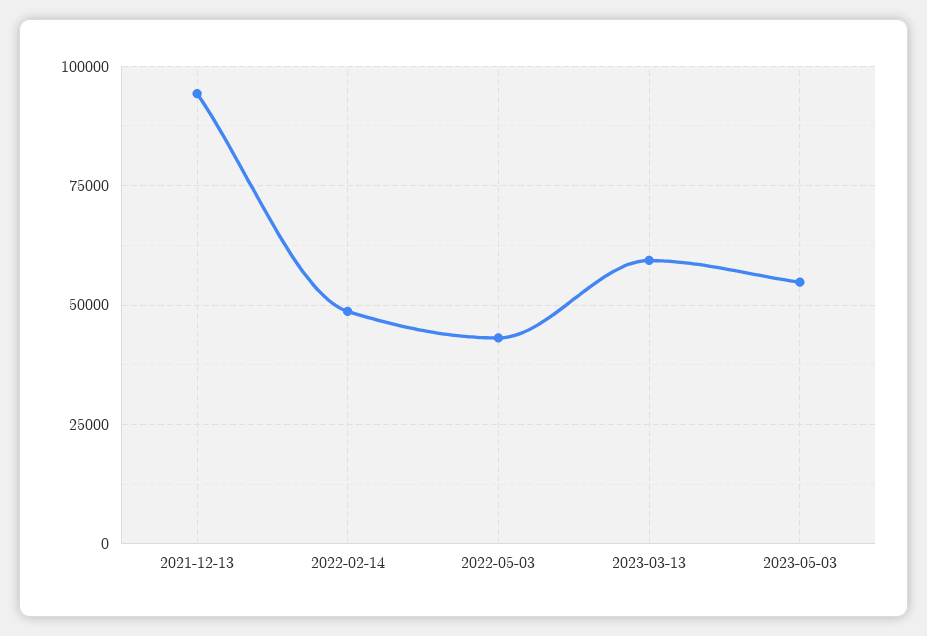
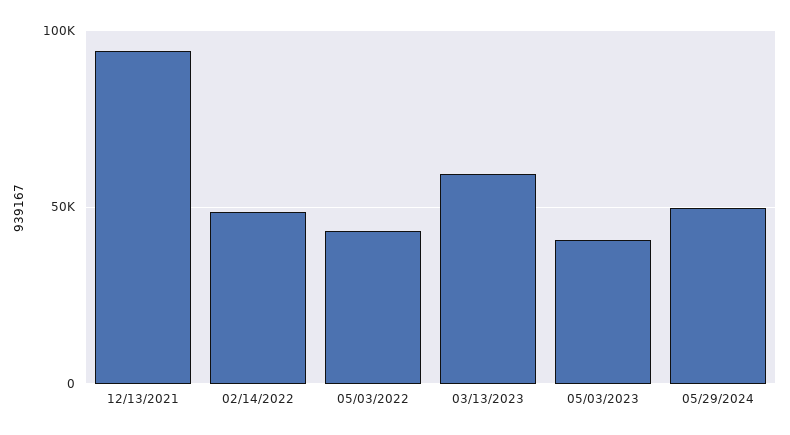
2023-05-03: 55000 -> 40000
05/29/2024: none -> 50000

